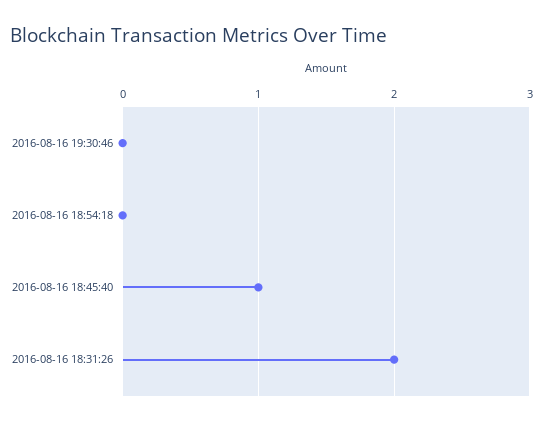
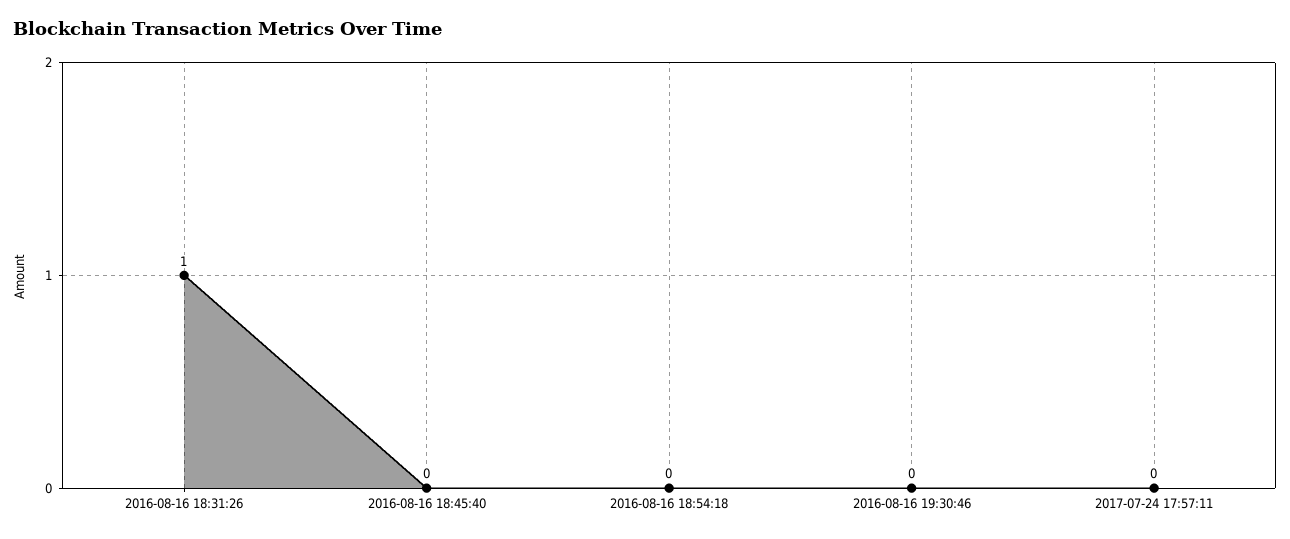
2016-08-16 18:45:40: 1 -> 0
2016-08-16 18:31:26: 2 -> 1
2017-07-24 17:57:11: none -> 0

